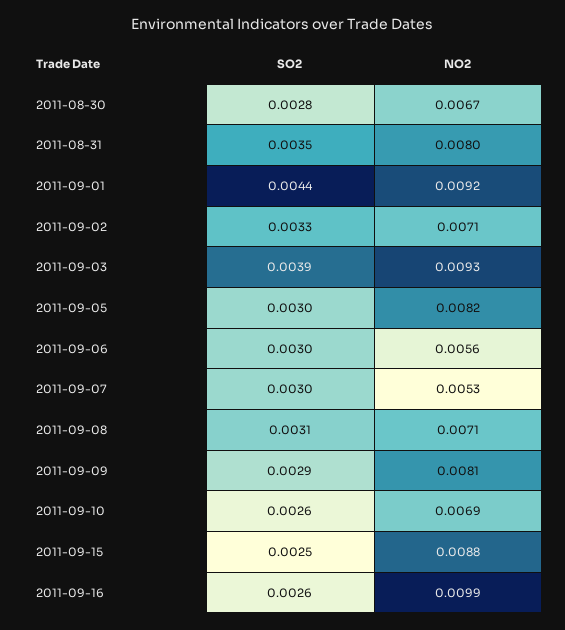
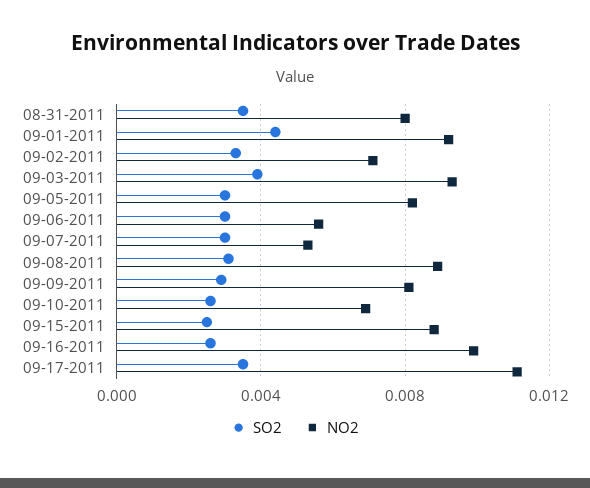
SO2, 2011-08-30: 0.0028 -> none
NO2, 2011-08-30: 0.0067 -> none
NO2, 2011-09-08: 0.0071 -> 0.009
SO2, 09-17-2011: none -> 0.0035
NO2, 09-17-2011: none -> 0.011

